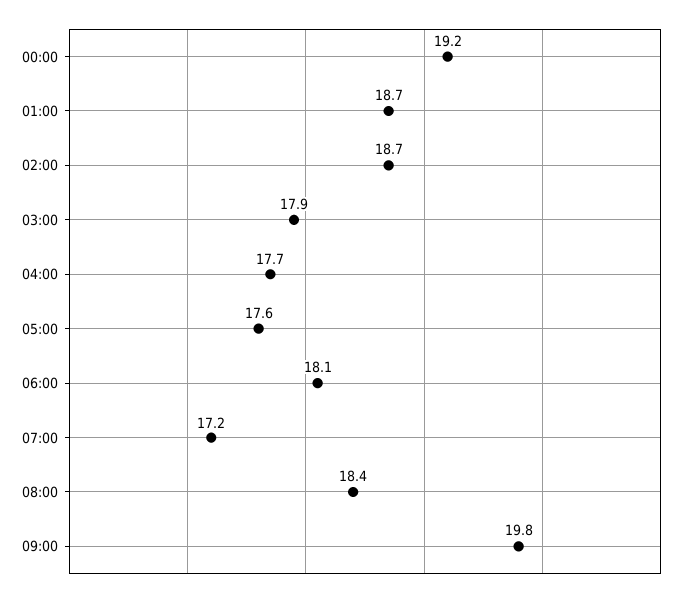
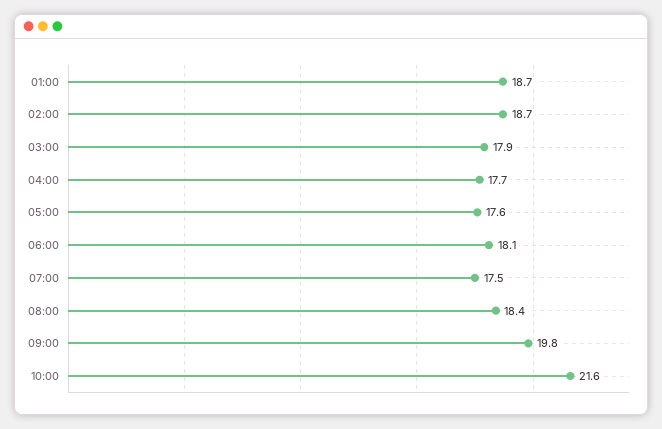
00:00: 19.2 -> none
07:00: 17.2 -> 17.5
10:00: none -> 21.6

